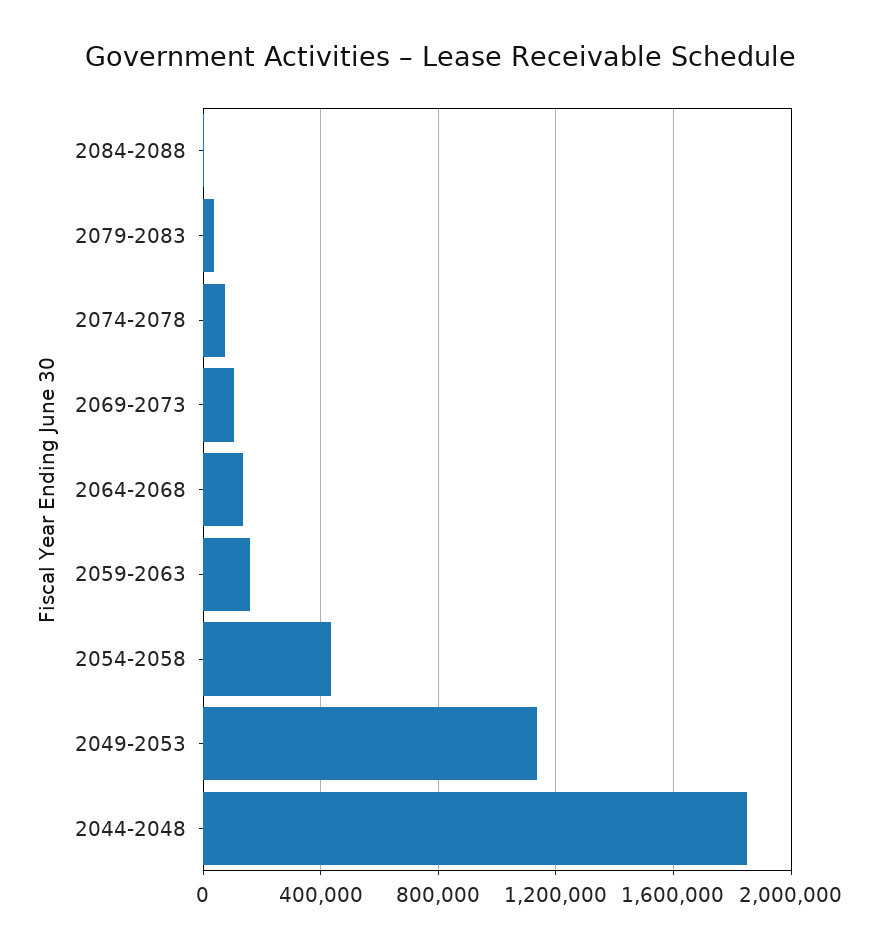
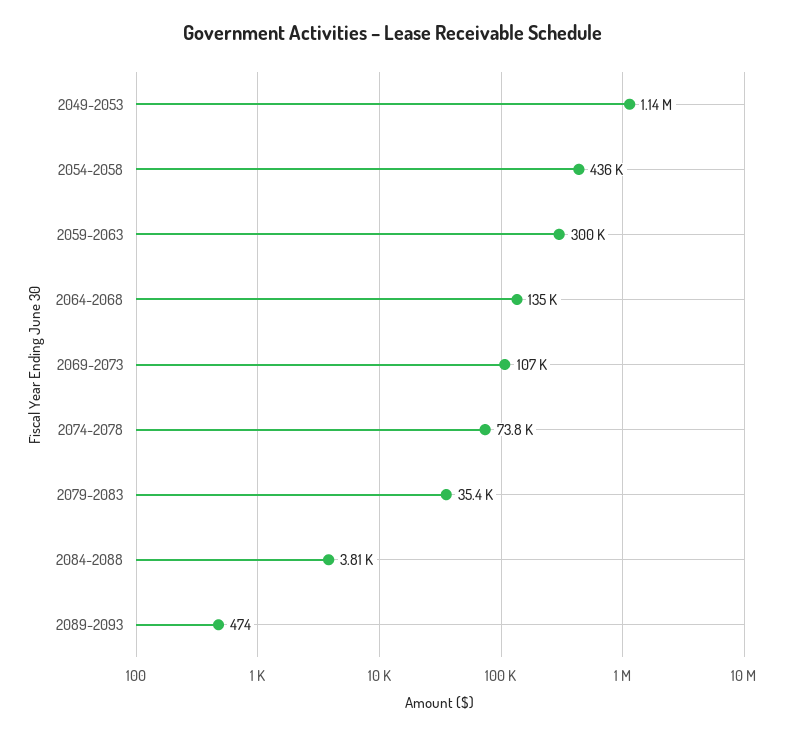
2059-2063: 150000 -> 300000
2044-2048: 1850000 -> none
2089-2093: none -> 474

